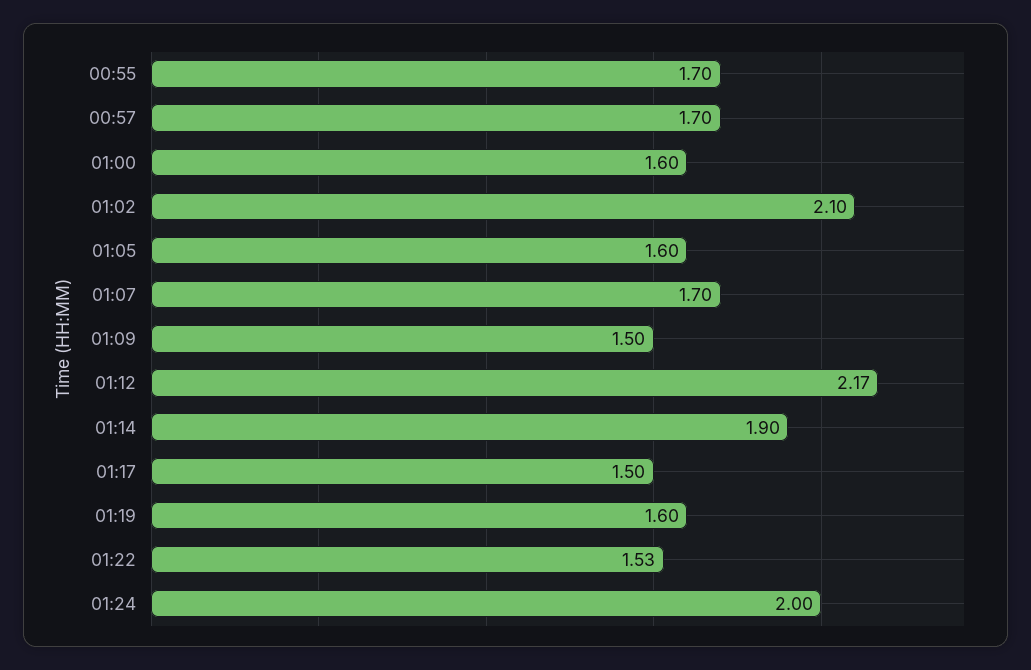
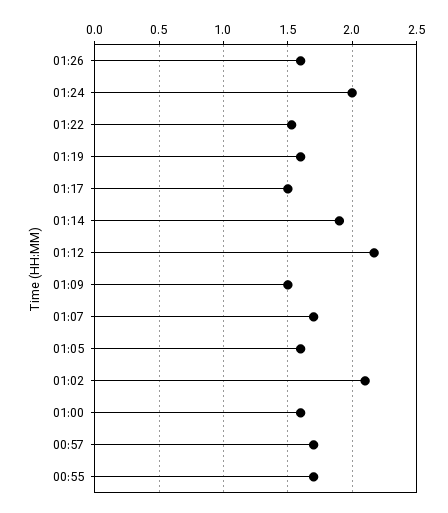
01:26: none -> 1.6

